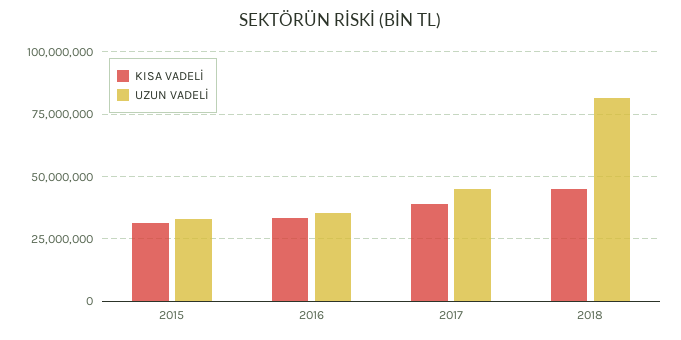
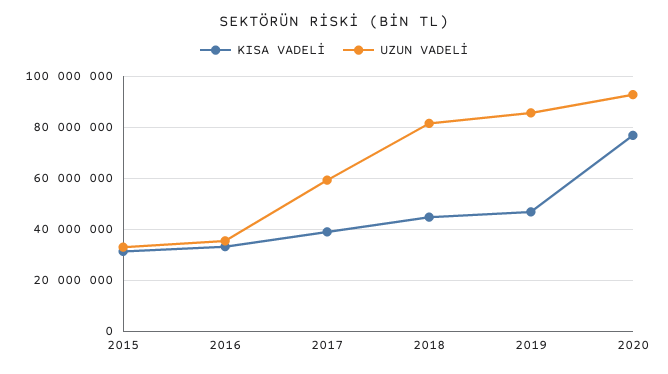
UZUN VADELİ, 2017: 45000000 -> 60000000
KISA VADELİ, 2019: none -> 47500000
UZUN VADELİ, 2019: none -> 85000000
KISA VADELİ, 2020: none -> 77500000
UZUN VADELİ, 2020: none -> 92500000

